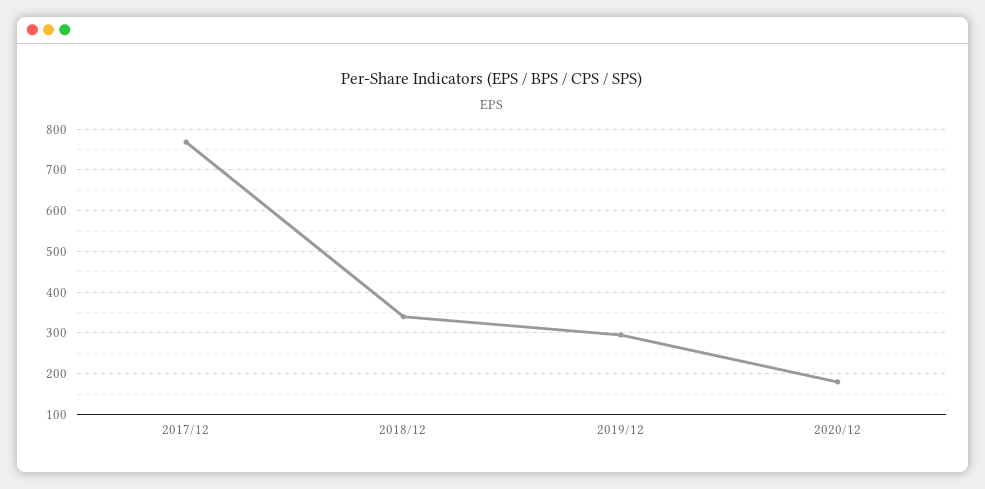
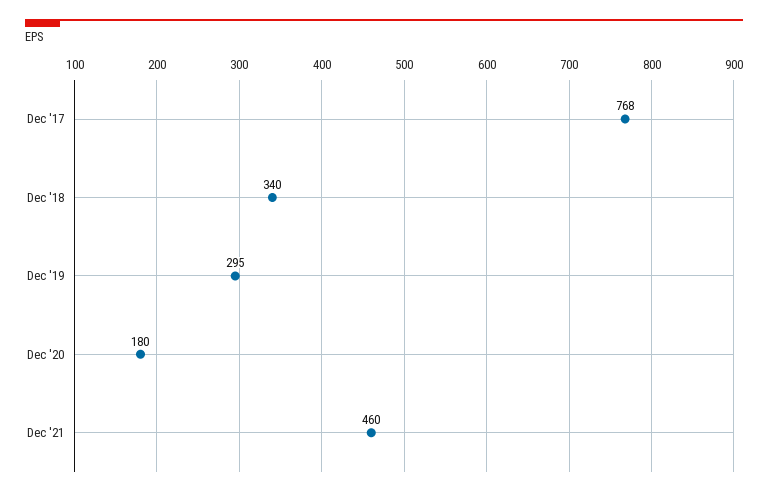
Dec '21: none -> 460

